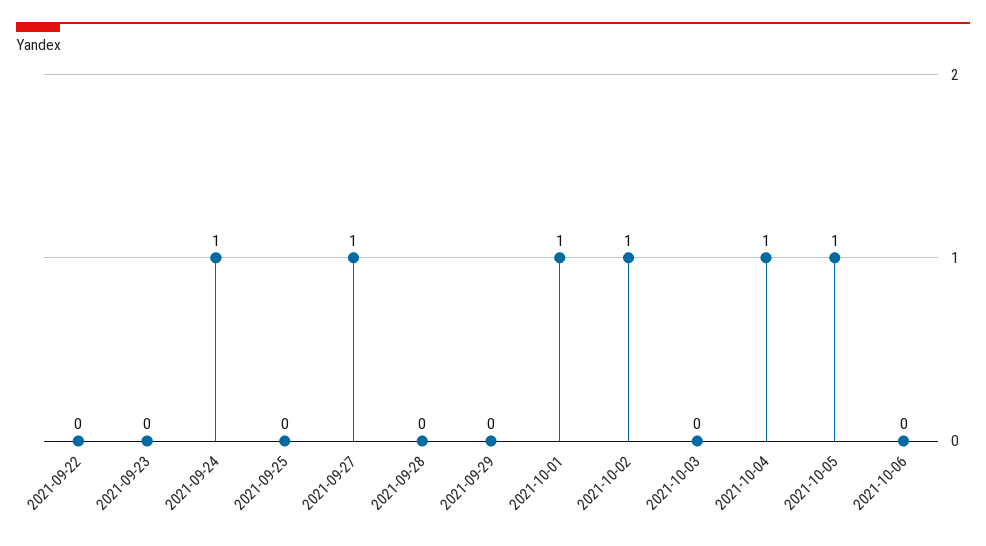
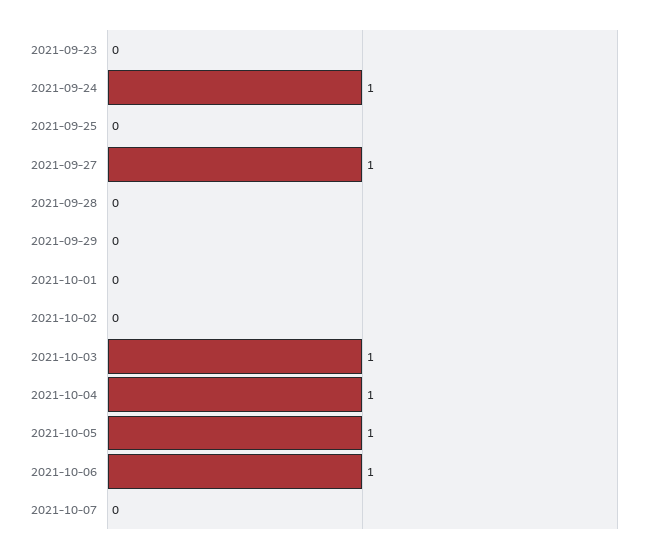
2021-09-22: 0 -> none
2021-10-01: 1 -> 0
2021-10-02: 1 -> 0
2021-10-03: 0 -> 1
2021-10-06: 0 -> 1
2021-10-07: none -> 0

